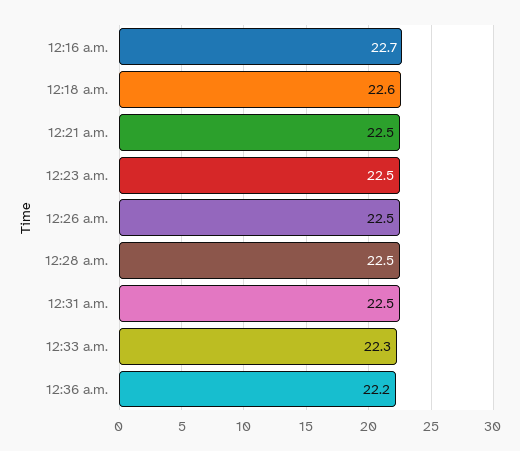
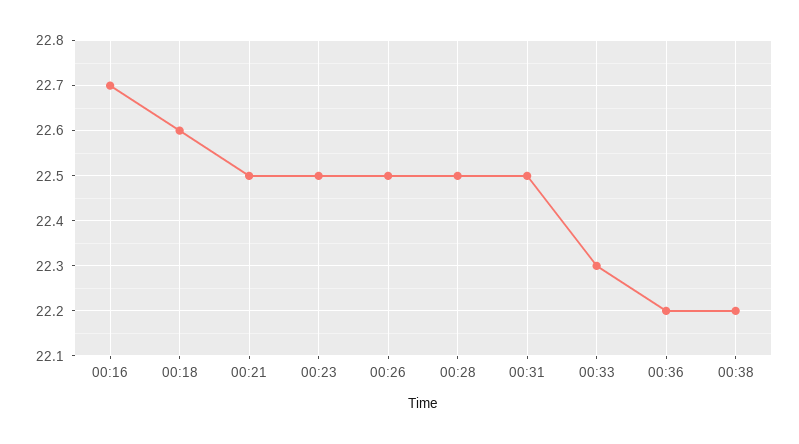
00:38: none -> 22.2

